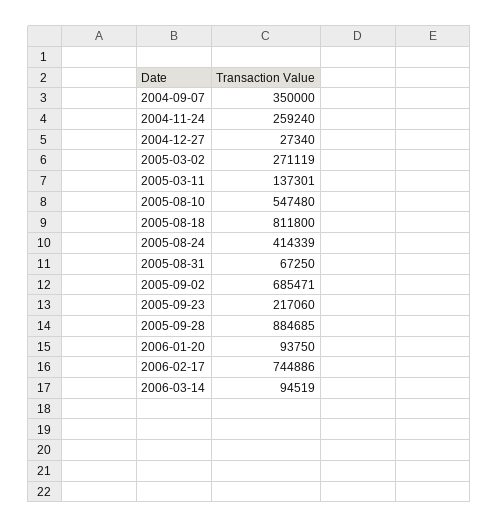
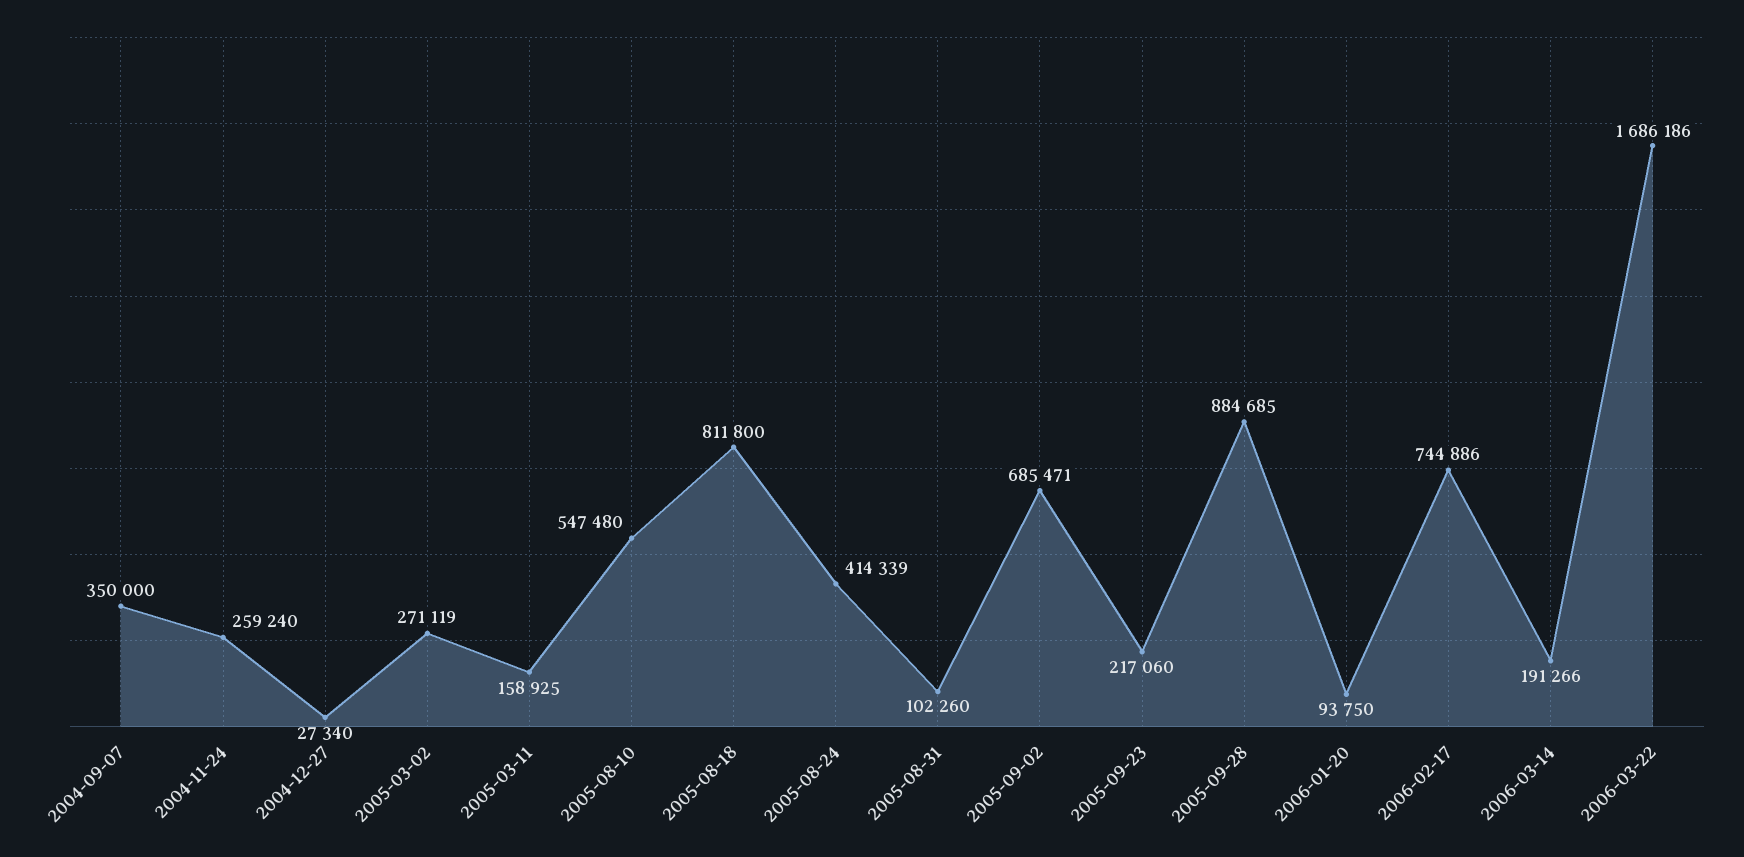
2005-03-11: 137301 -> 158925
2005-08-31: 67250 -> 102260
2006-03-14: 94519 -> 191266
2006-03-22: none -> 1686186

